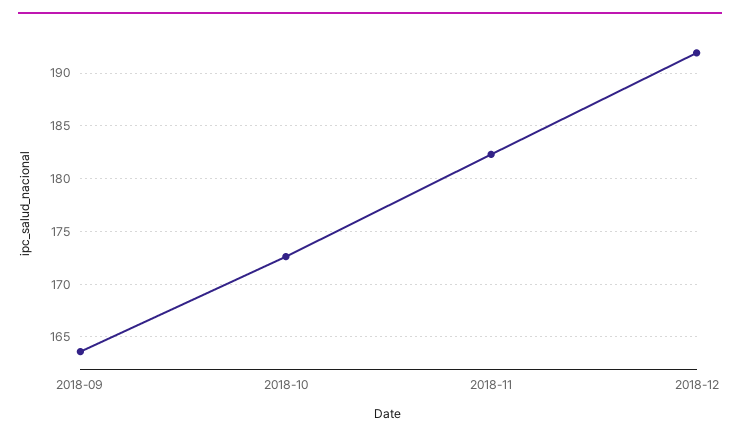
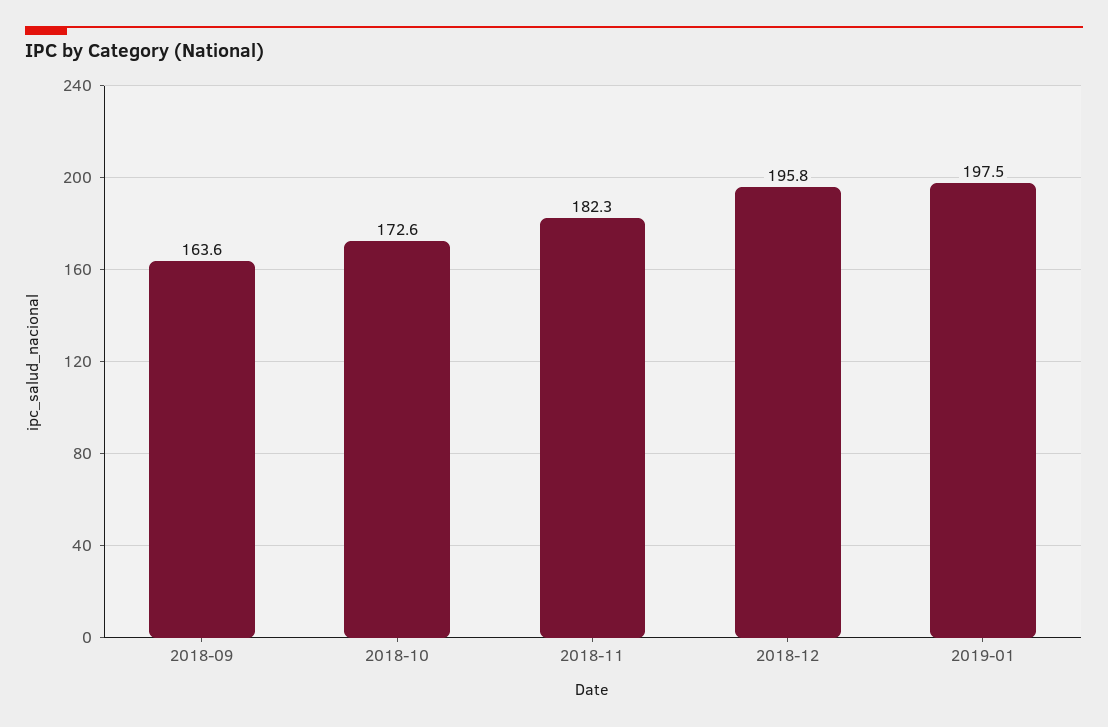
2018-12: 192 -> 195.8
2019-01: none -> 197.5

